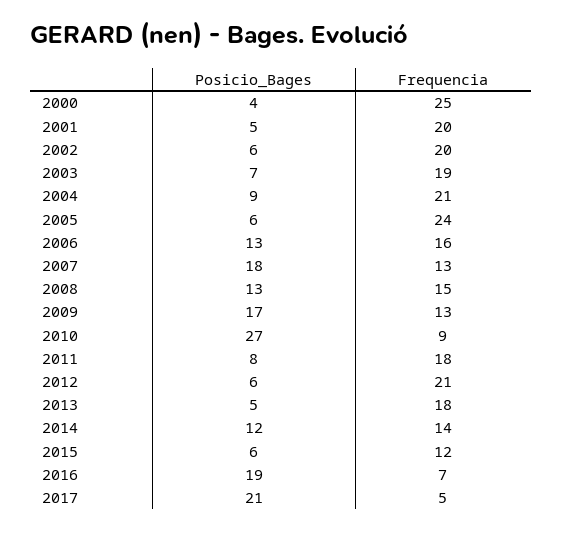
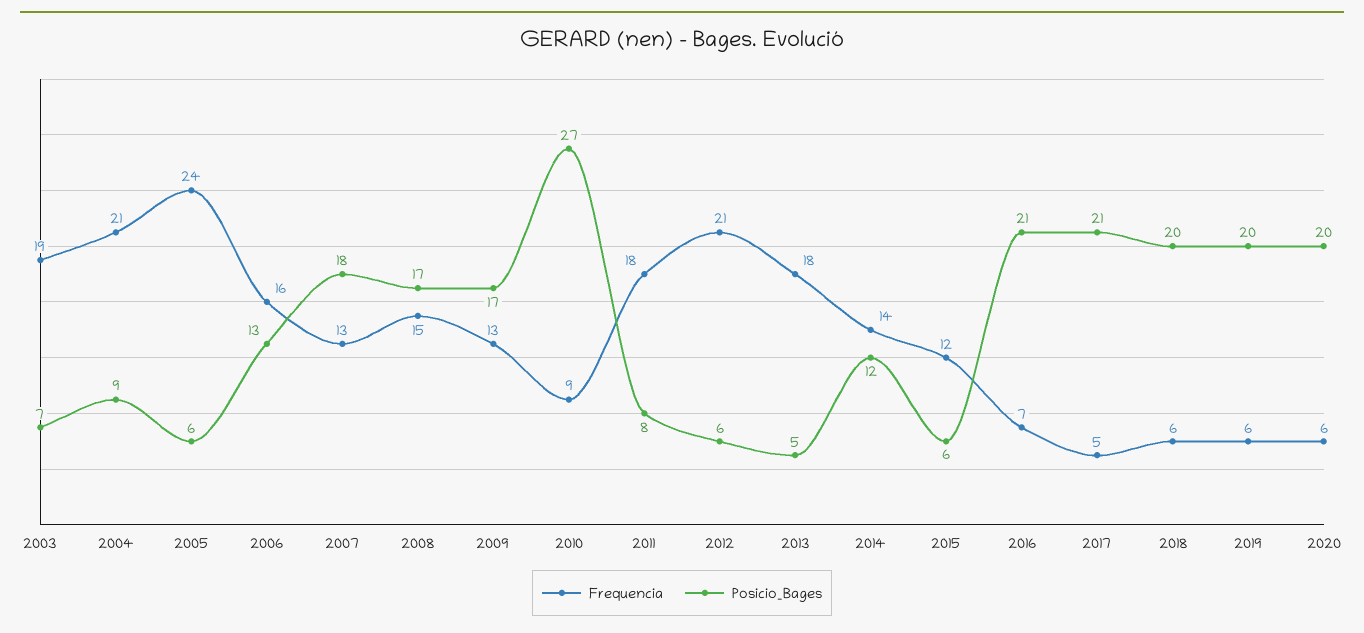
Posicio_Bages, 2000: 4 -> none
Frequencia, 2000: 25 -> none
Posicio_Bages, 2001: 5 -> none
Frequencia, 2001: 20 -> none
Posicio_Bages, 2002: 6 -> none
Frequencia, 2002: 20 -> none
Posicio_Bages, 2008: 13 -> 17
Posicio_Bages, 2016: 19 -> 21
Frequencia, 2018: none -> 6
Posicio_Bages, 2018: none -> 20
Frequencia, 2019: none -> 6
Posicio_Bages, 2019: none -> 20
Frequencia, 2020: none -> 6
Posicio_Bages, 2020: none -> 20

